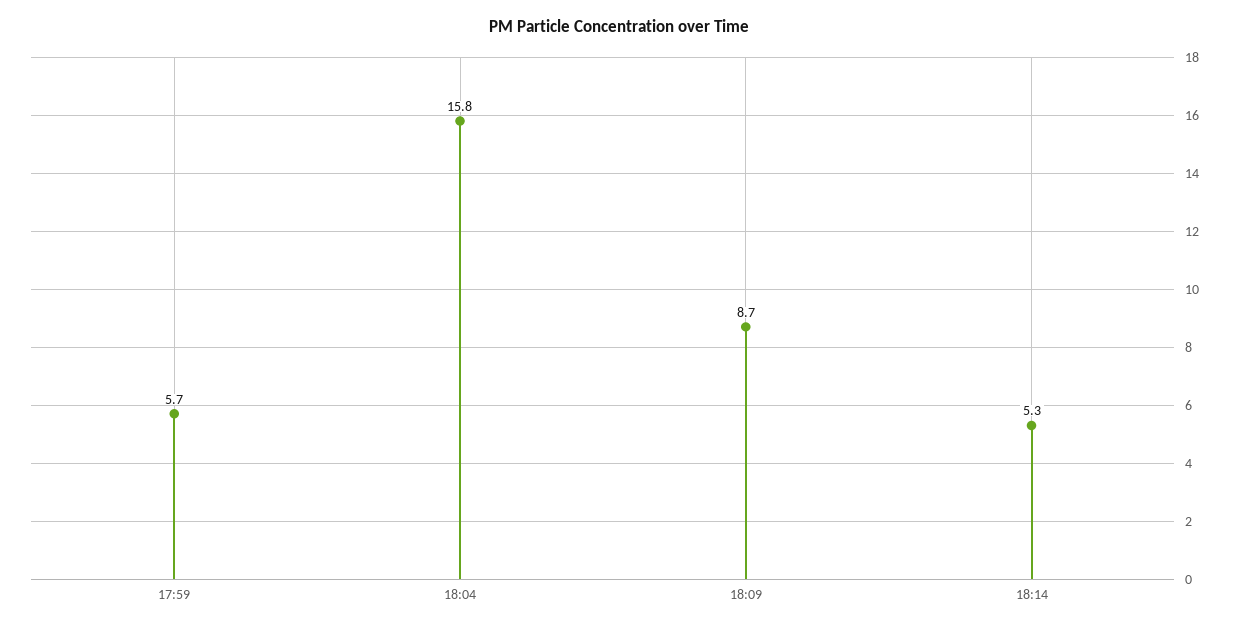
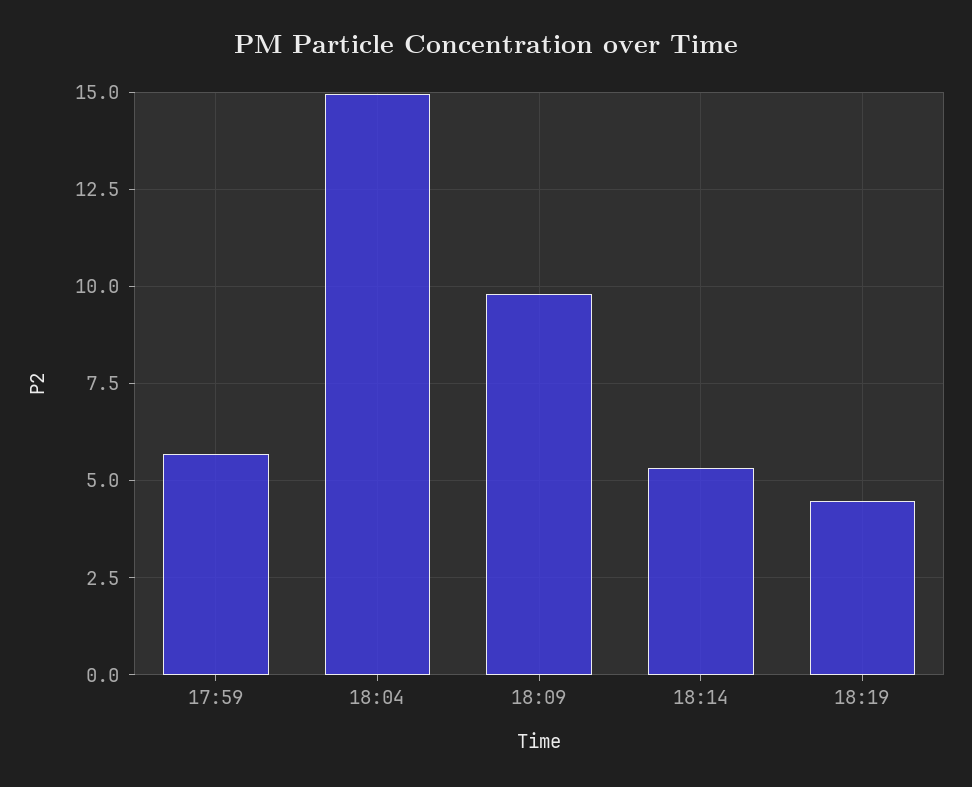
18:04: 15.8 -> 15
18:09: 8.7 -> 9.75
18:19: none -> 4.5

